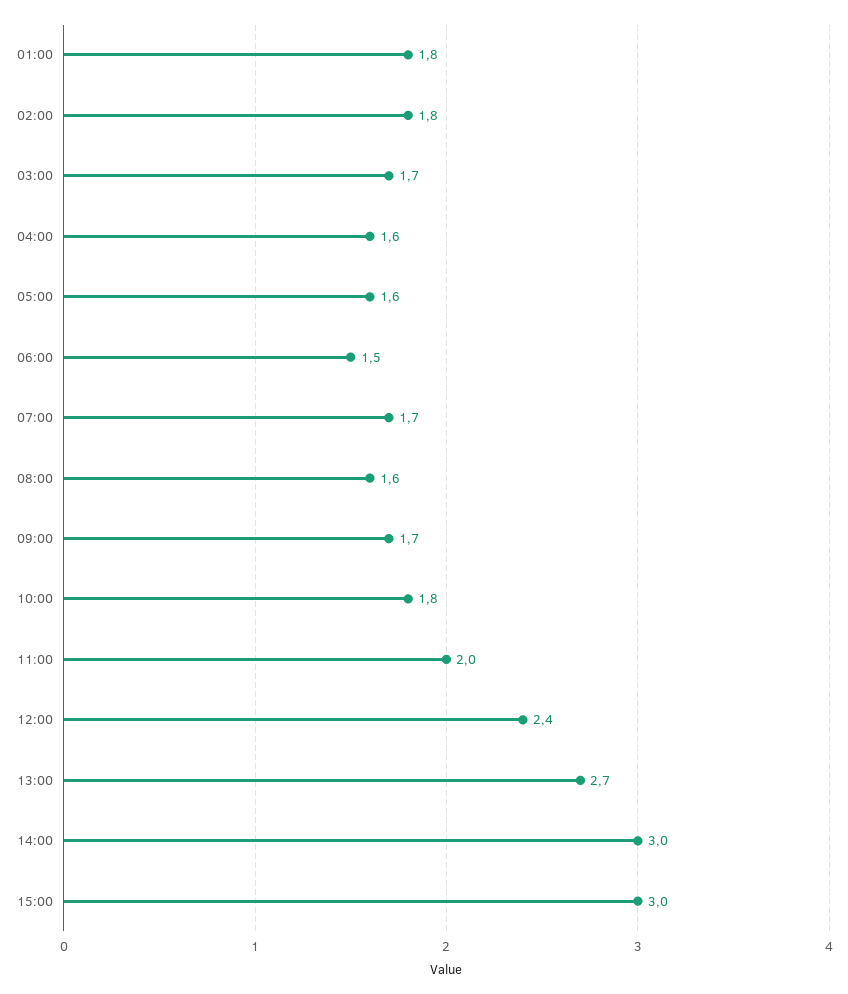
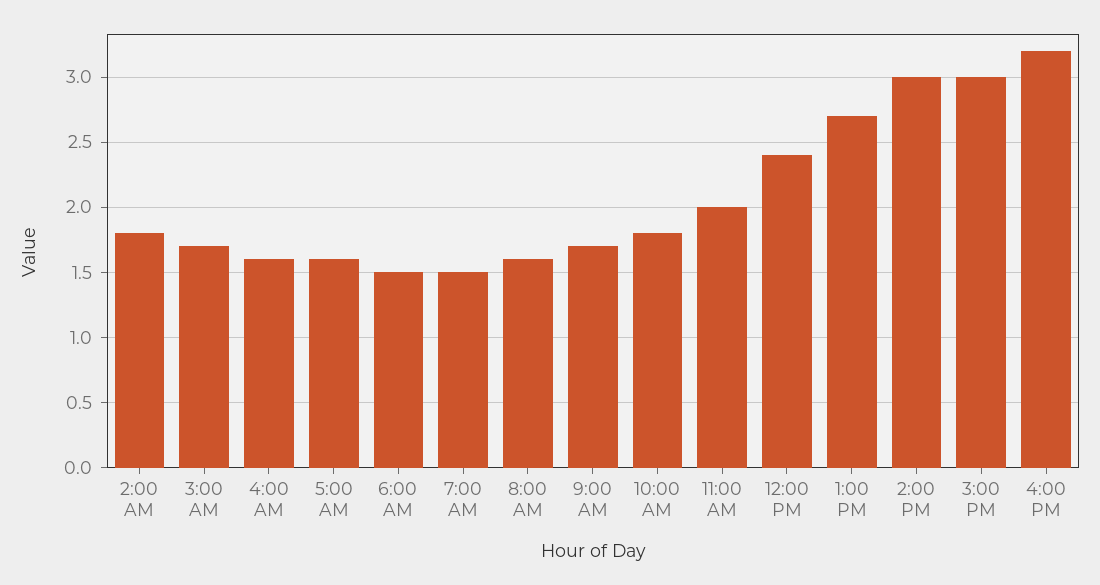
01:00: 1.8 -> none
07:00: 1.7 -> 1.5
4:00 PM: none -> 3.2

